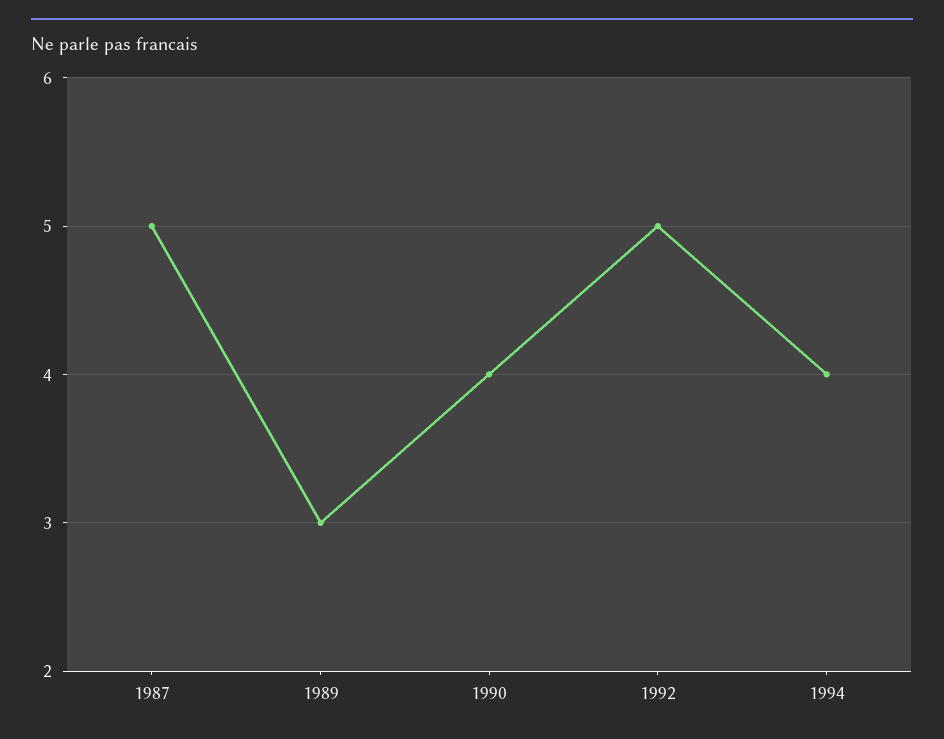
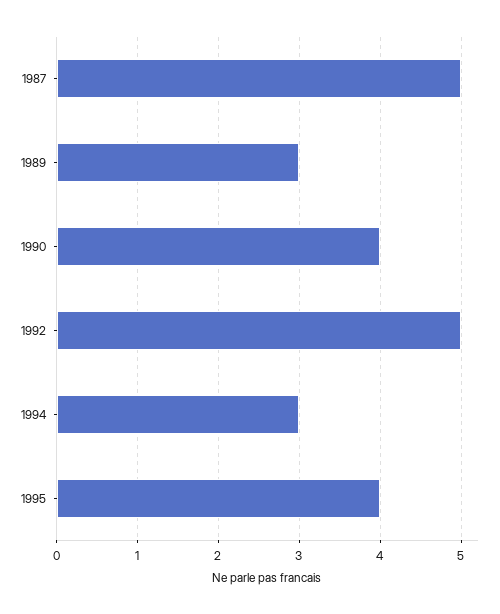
1994: 4 -> 3
1995: none -> 4

